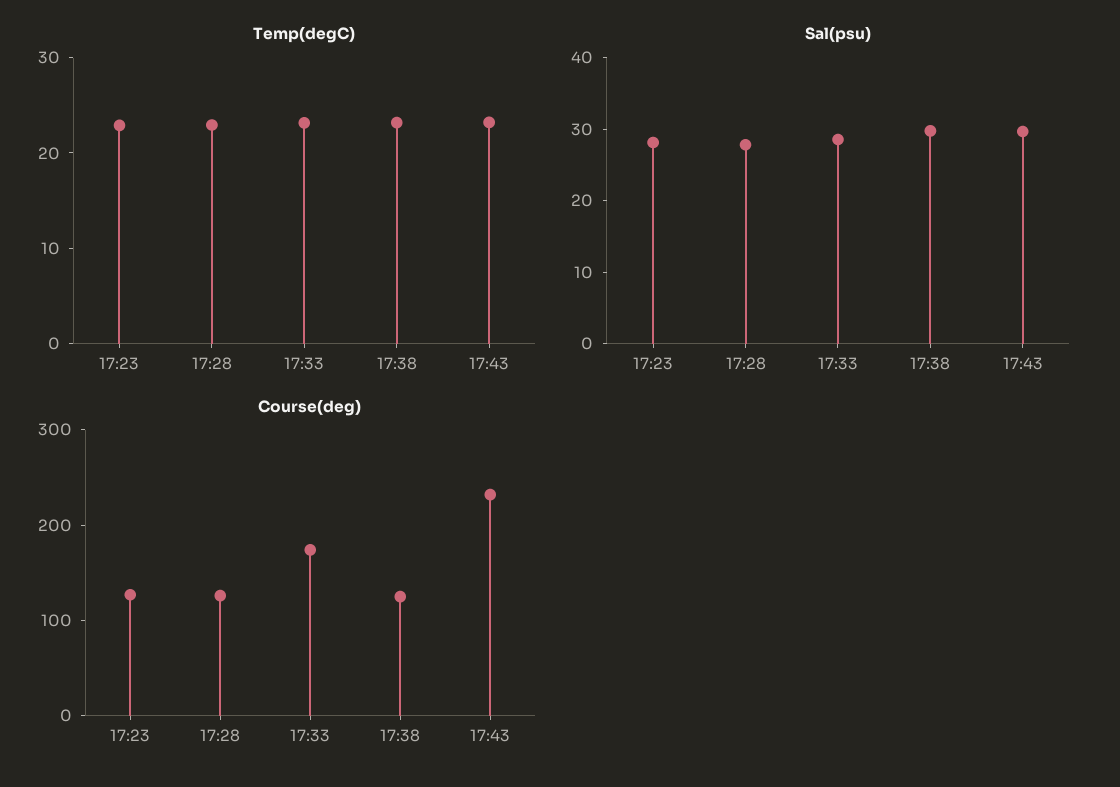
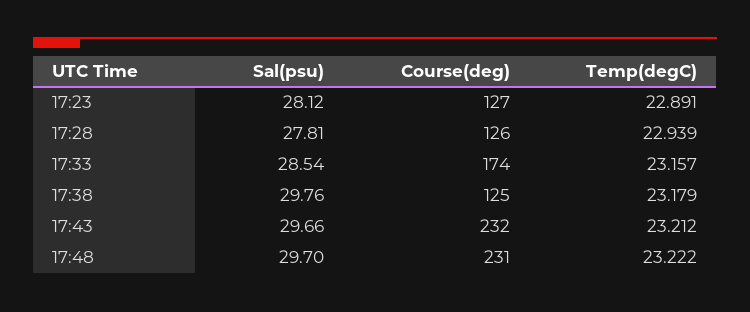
Sal(psu), 17:48: none -> 29.7
Course(deg), 17:48: none -> 231
Temp(degC), 17:48: none -> 23.222

